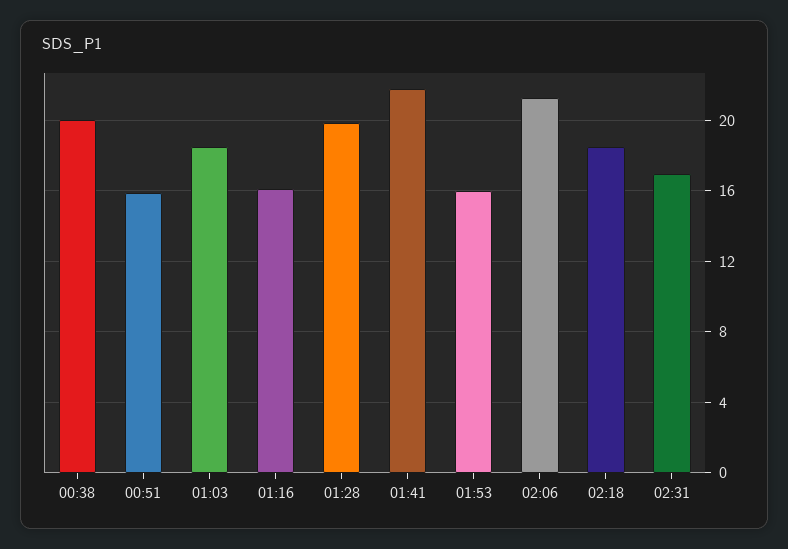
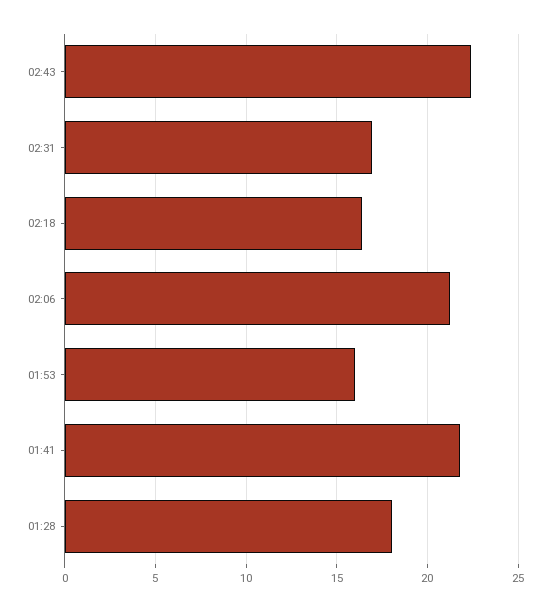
00:38: 20 -> none
00:51: 16 -> none
01:03: 18.5 -> none
01:16: 16 -> none
01:28: 20 -> 18
02:18: 18.5 -> 16.5
02:43: none -> 22.5

